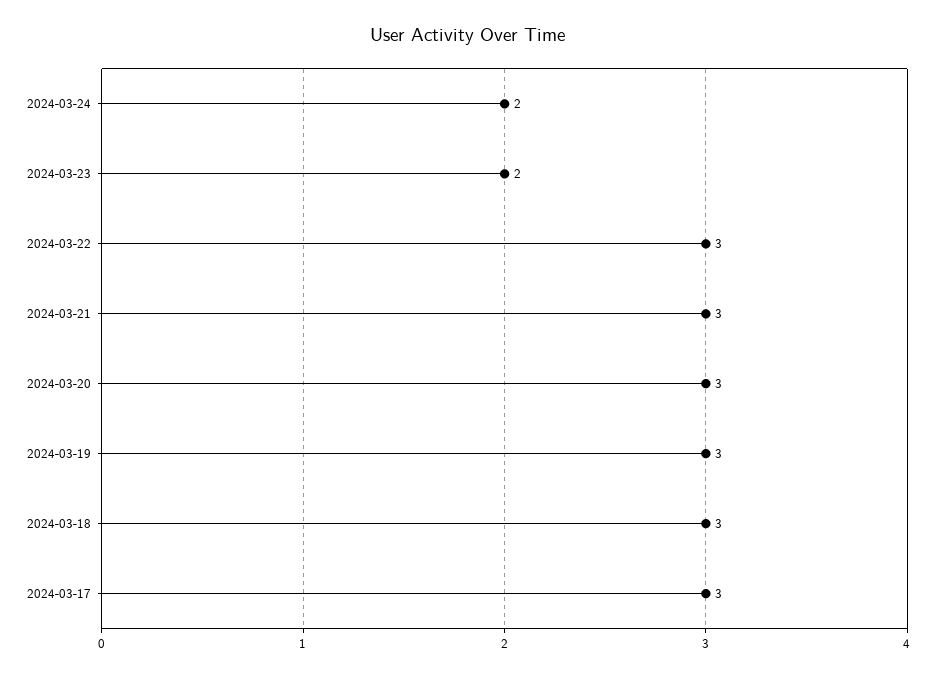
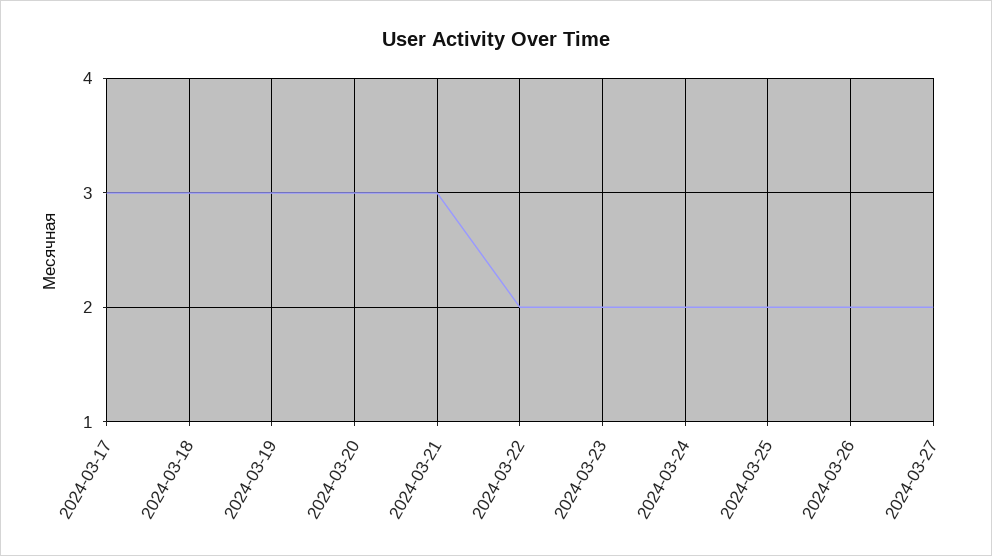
2024-03-22: 3 -> 2
2024-03-25: none -> 2
2024-03-26: none -> 2
2024-03-27: none -> 2

